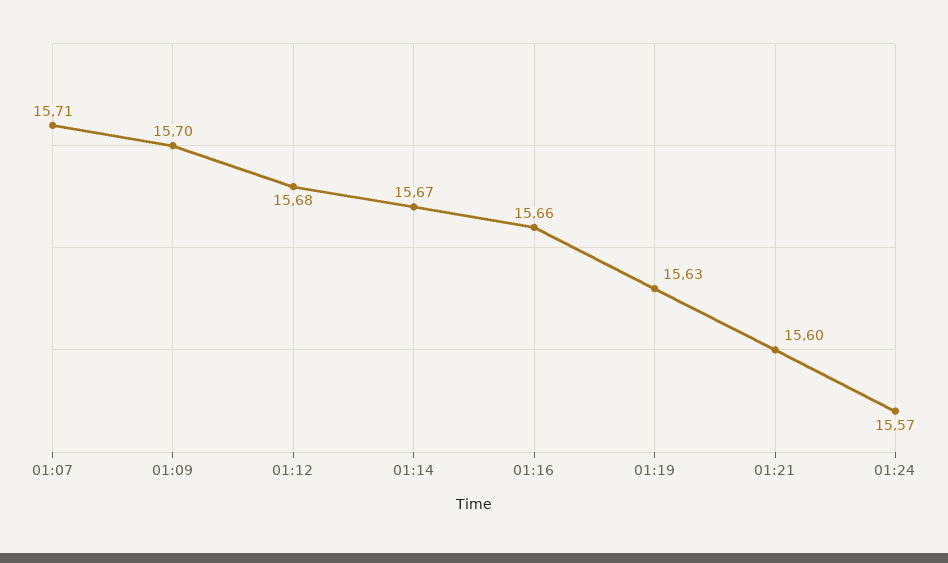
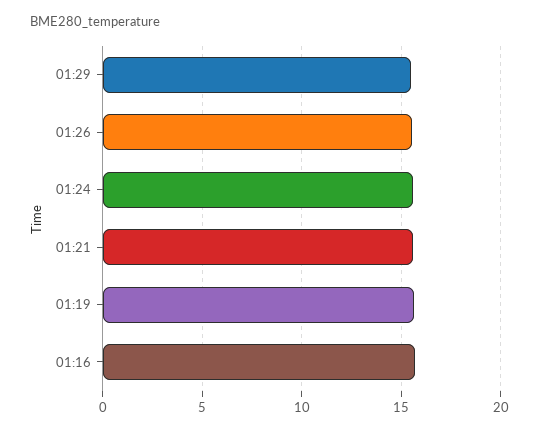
01:07: 15.71 -> none
01:09: 15.7 -> none
01:12: 15.68 -> none
01:14: 15.67 -> none
01:29: none -> 15.5
01:26: none -> 15.5

